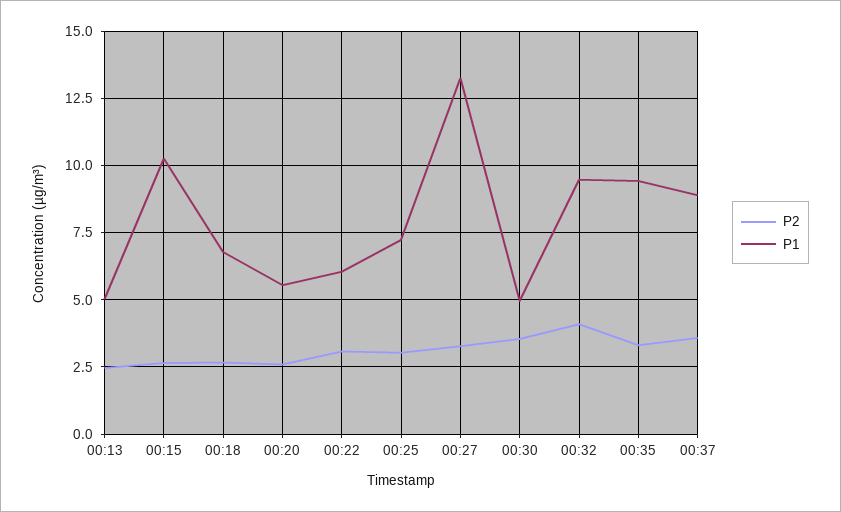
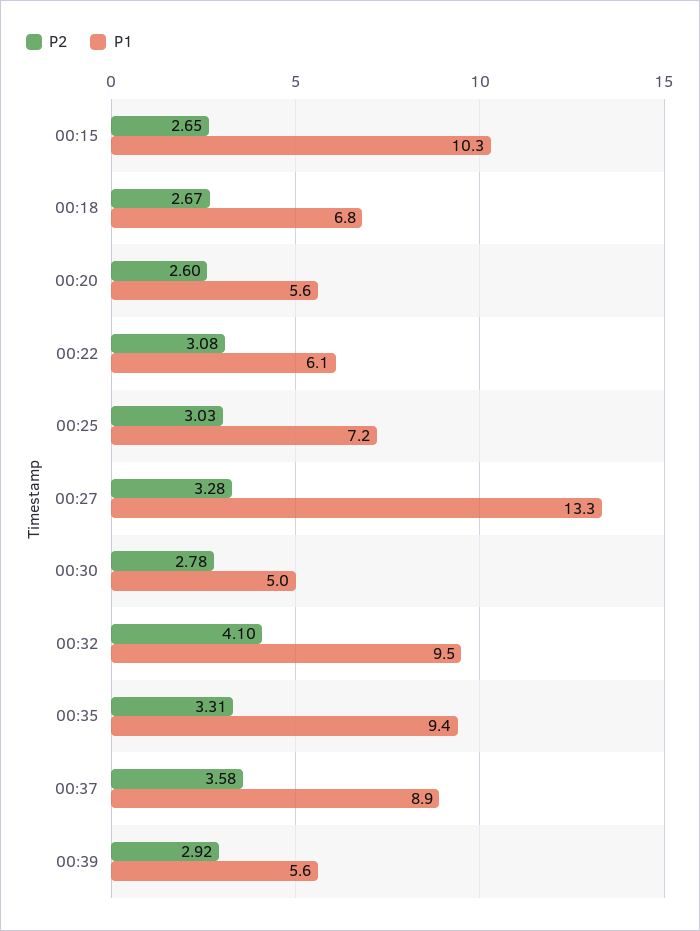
P2, 00:13: 2.5 -> none
P1, 00:13: 5 -> none
P2, 00:30: 3.5 -> 2.78
P2, 00:39: none -> 2.92
P1, 00:39: none -> 5.6

